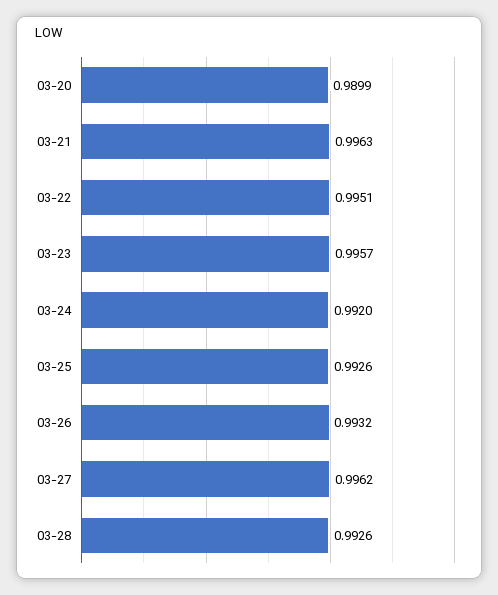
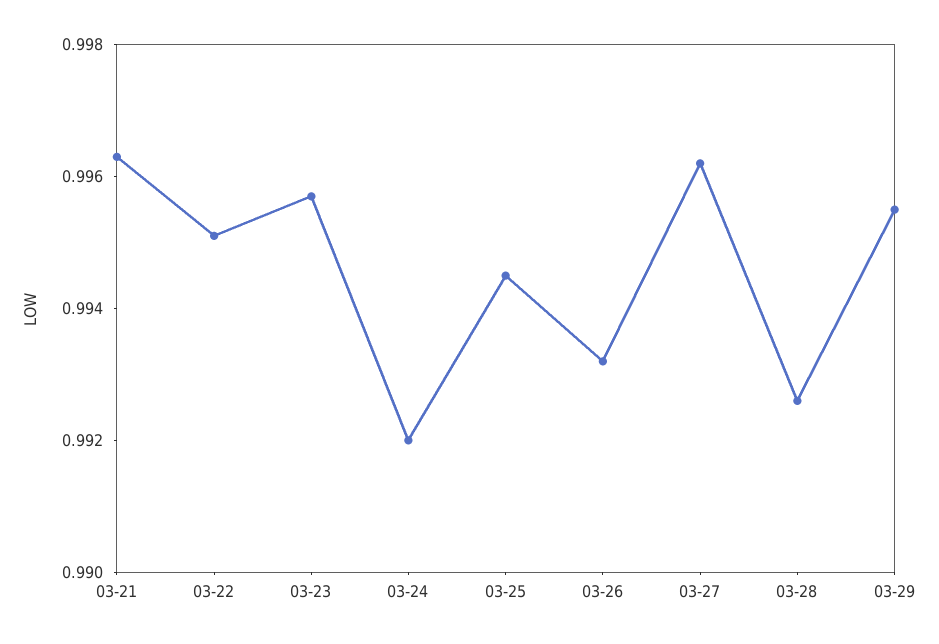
03-20: 0.9899 -> none
03-25: 0.9926 -> 0.9945
03-29: none -> 0.9955

